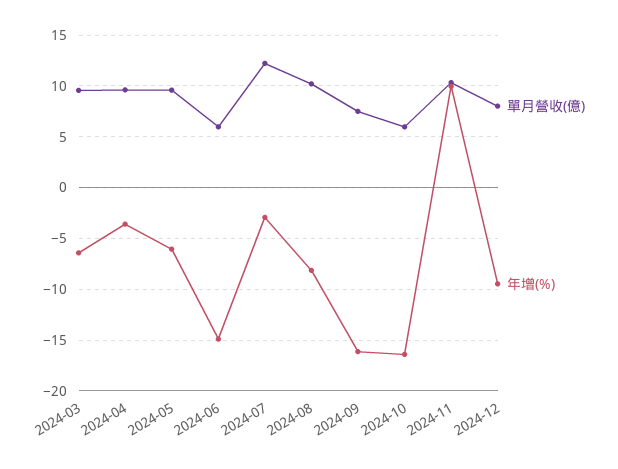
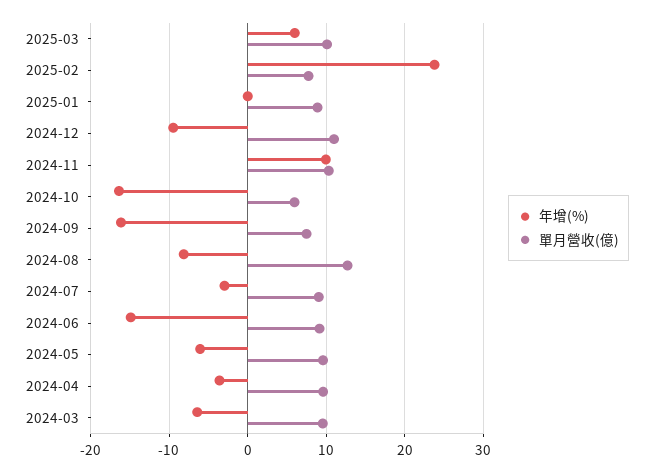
單月營收(億), 2024-06: 6 -> 9
單月營收(億), 2024-07: 12 -> 9
單月營收(億), 2024-08: 10 -> 13
單月營收(億), 2024-12: 8 -> 11
年增(%), 2025-03: none -> 6
單月營收(億), 2025-03: none -> 10
年增(%), 2025-02: none -> 24
單月營收(億), 2025-02: none -> 8
年增(%), 2025-01: none -> 0
單月營收(億), 2025-01: none -> 9

